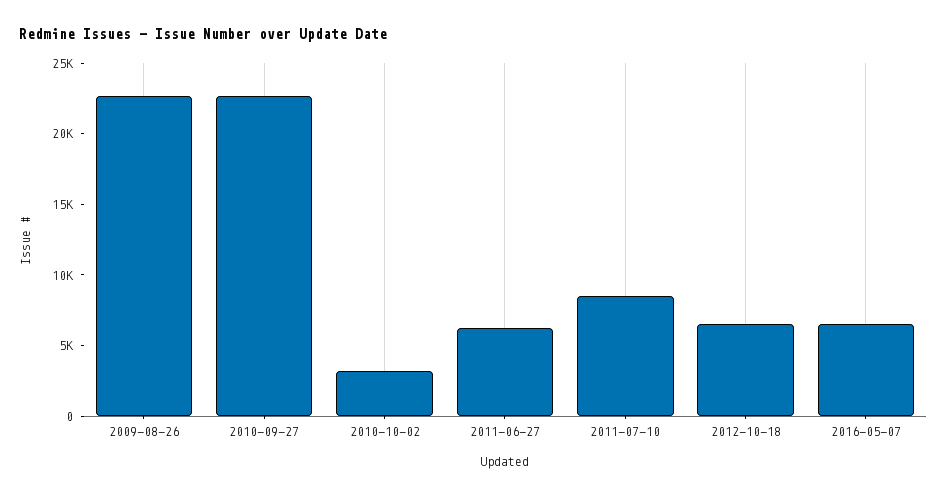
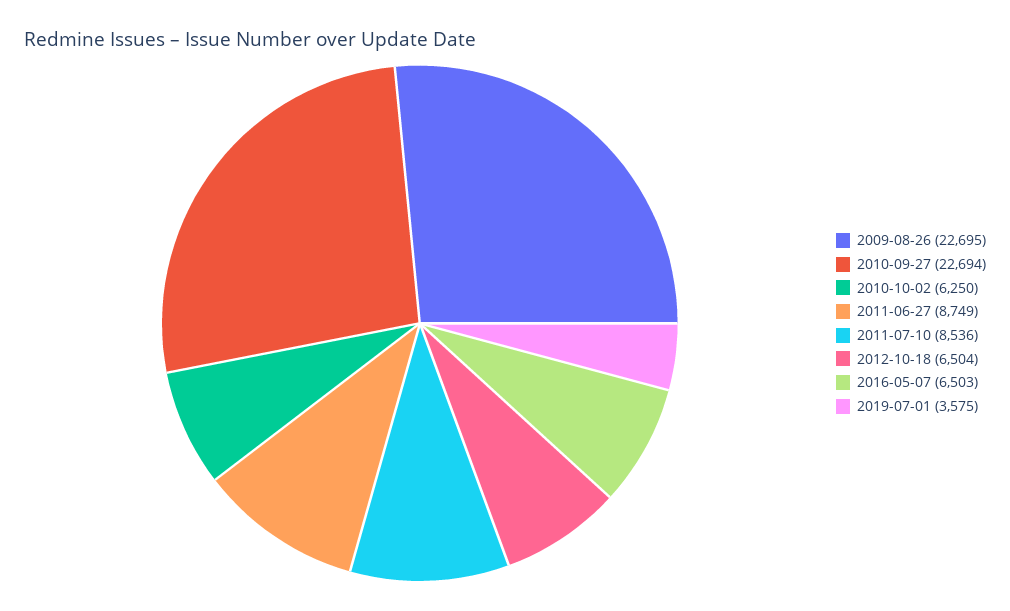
2010-10-02: 3000 -> 6250
2011-06-27: 6000 -> 8749
2019-07-01: none -> 3575

